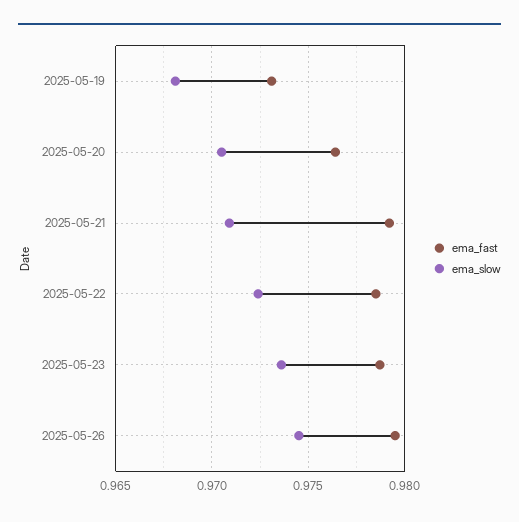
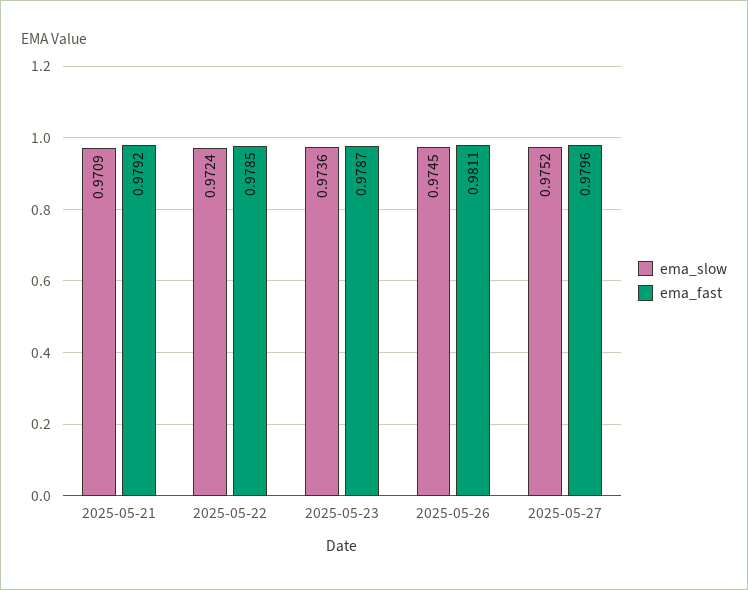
ema_fast, 2025-05-19: 0.973 -> none
ema_slow, 2025-05-19: 0.968 -> none
ema_fast, 2025-05-20: 0.9765 -> none
ema_slow, 2025-05-20: 0.9705 -> none
ema_fast, 2025-05-26: 0.9795 -> 0.9811
ema_slow, 2025-05-27: none -> 0.9752
ema_fast, 2025-05-27: none -> 0.9796

